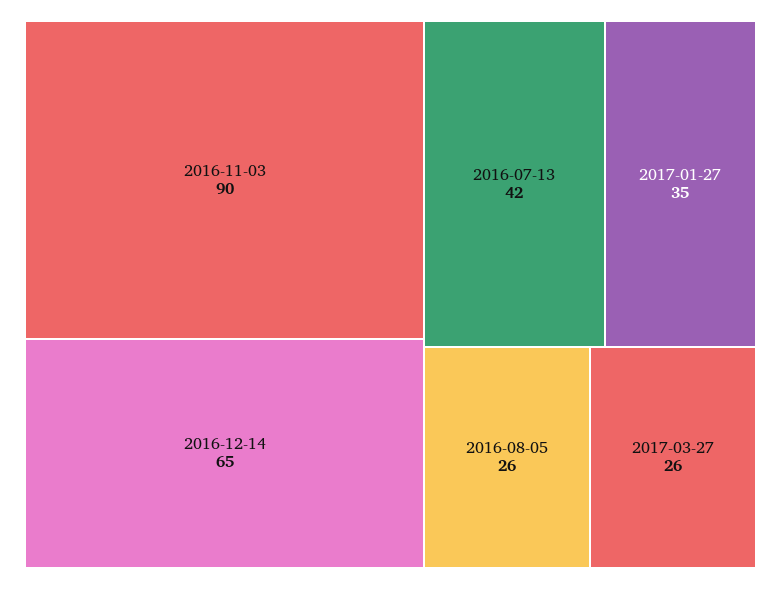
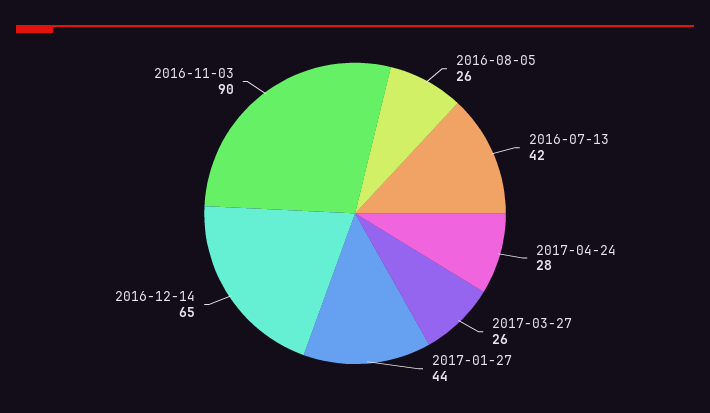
2017-01-27: 35 -> 44
2017-04-24: none -> 28

